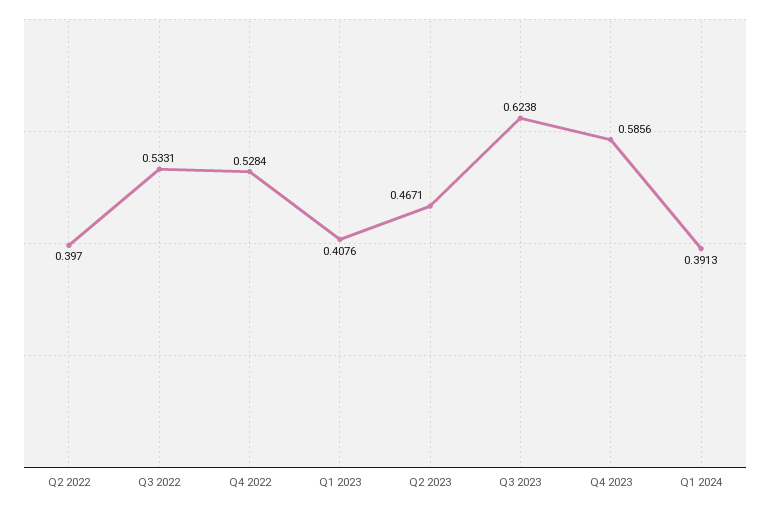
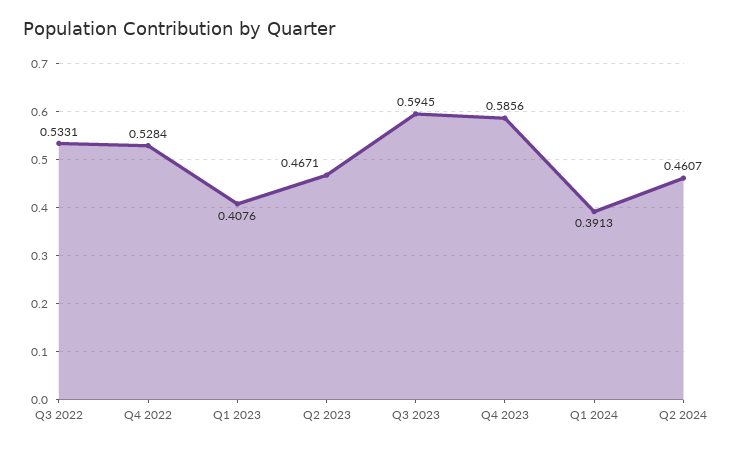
Q2 2022: 0.397 -> none
Q3 2023: 0.6238 -> 0.5945
Q2 2024: none -> 0.4607

